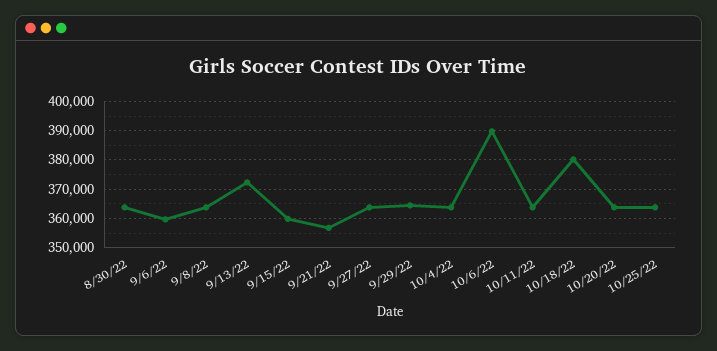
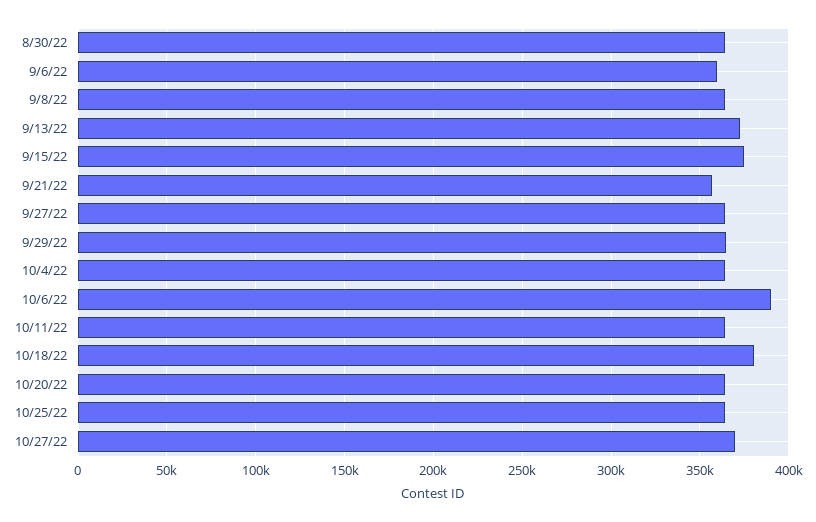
9/15/22: 360000 -> 375000
10/27/22: none -> 370000

